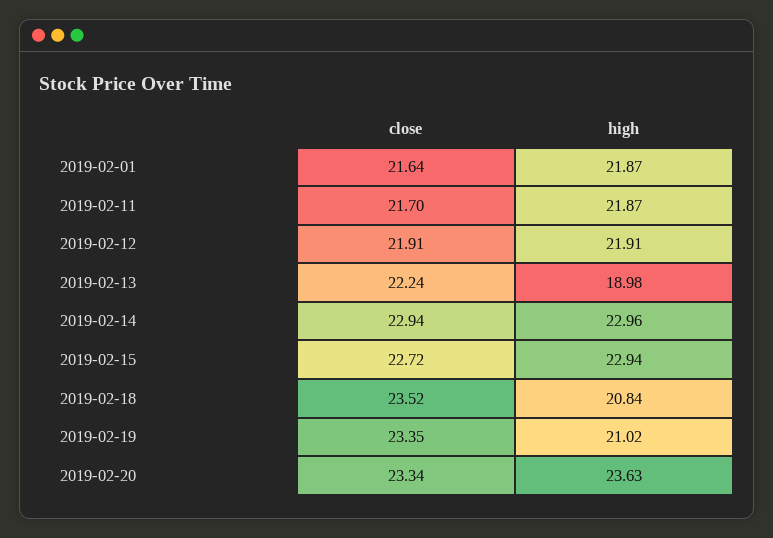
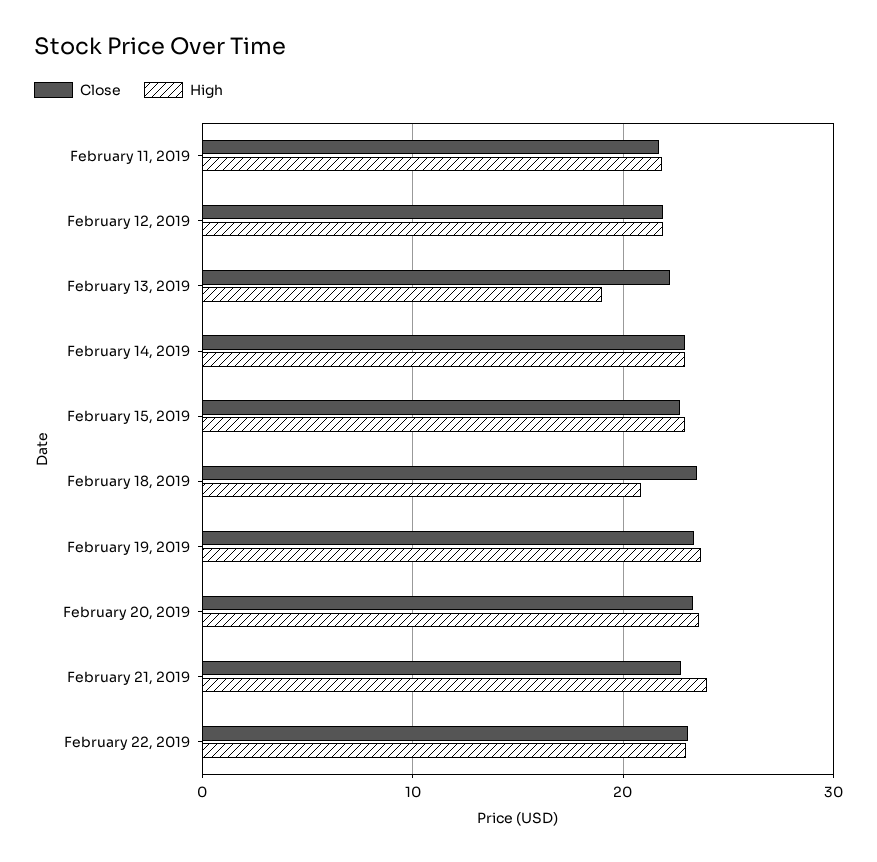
close, 2019-02-01: 21.64 -> none
high, 2019-02-01: 21.87 -> none
high, 2019-02-19: 21.02 -> 24
close, February 21, 2019: none -> 23
high, February 21, 2019: none -> 24
close, February 22, 2019: none -> 23
high, February 22, 2019: none -> 23

